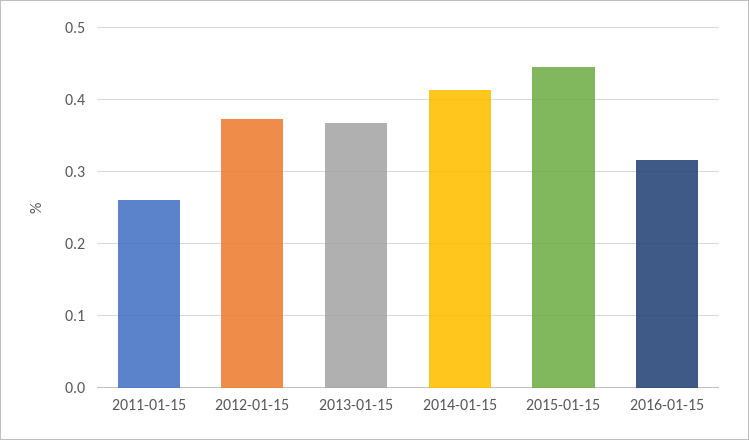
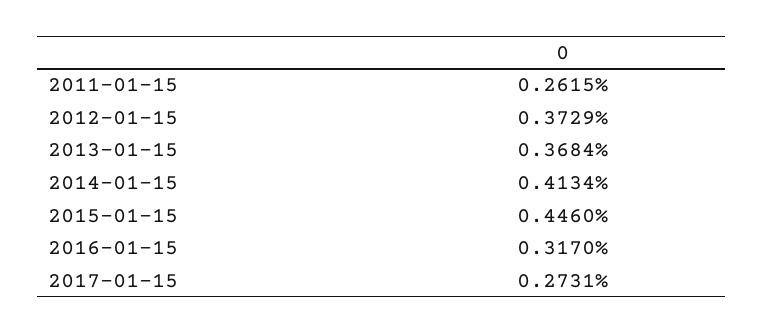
2017-01-15: none -> 0.2731

